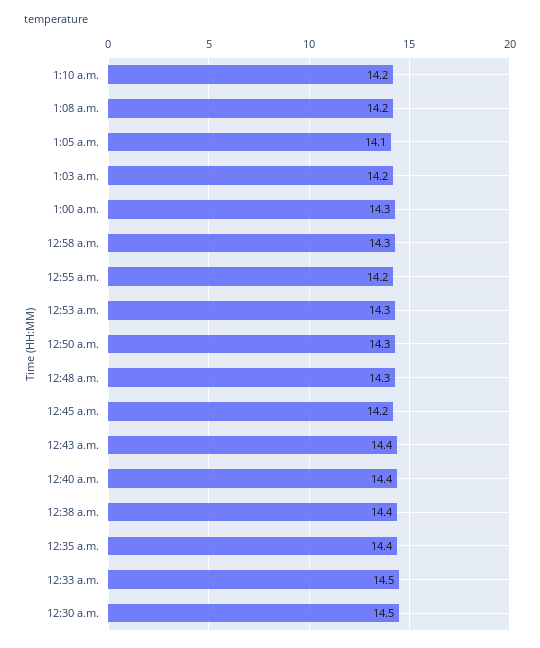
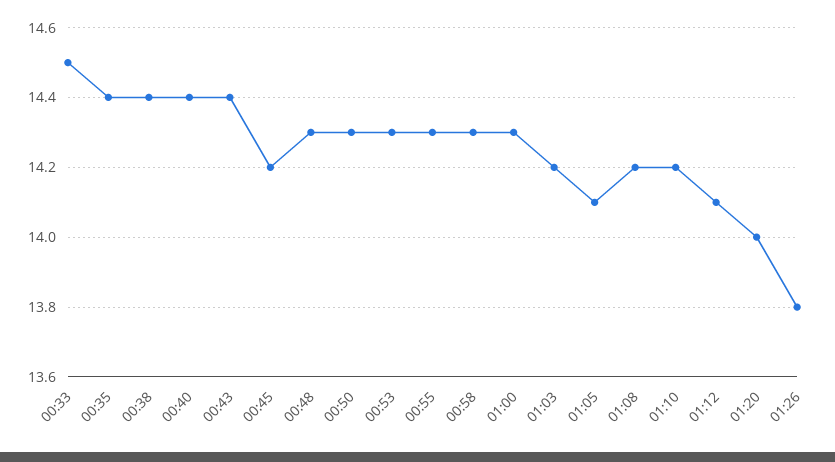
12:55 a.m.: 14.2 -> 14.3
12:30 a.m.: 14.5 -> none
01:12: none -> 14.1
01:20: none -> 14
01:26: none -> 13.8

